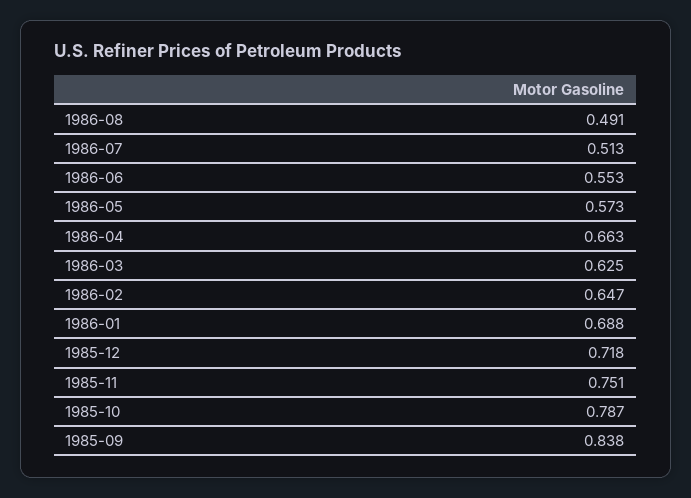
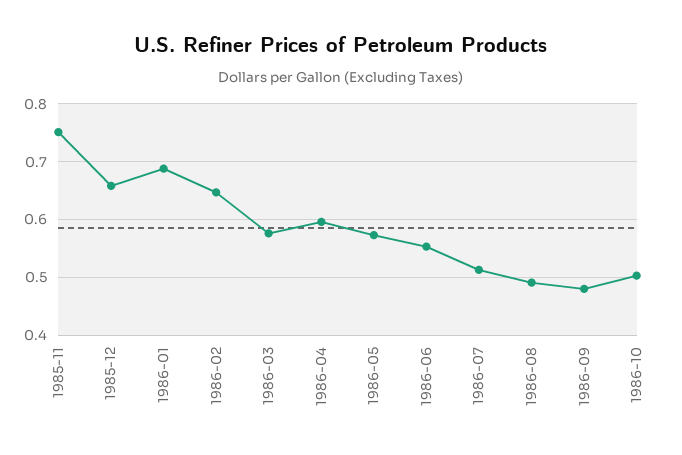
1986-04: 0.663 -> 0.6
1986-03: 0.625 -> 0.58
1985-12: 0.718 -> 0.66
1985-10: 0.787 -> none
1985-09: 0.838 -> none
1986-09: none -> 0.48
1986-10: none -> 0.5

